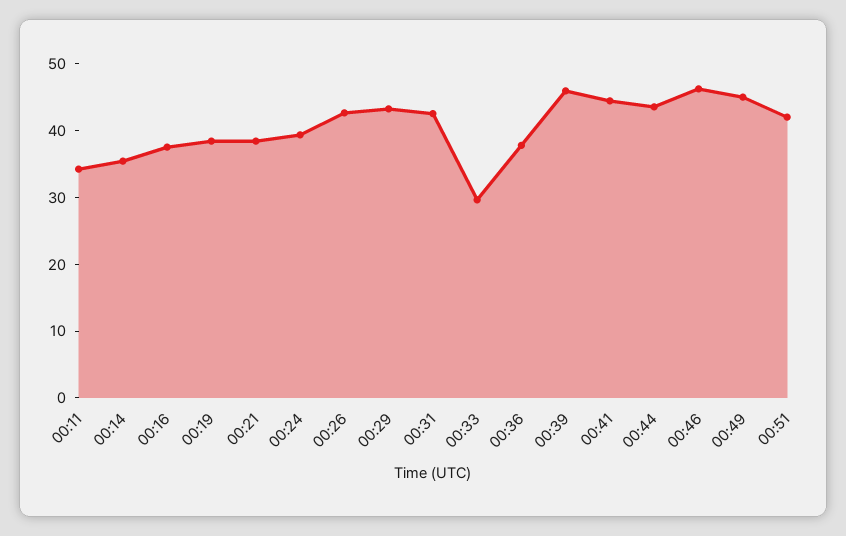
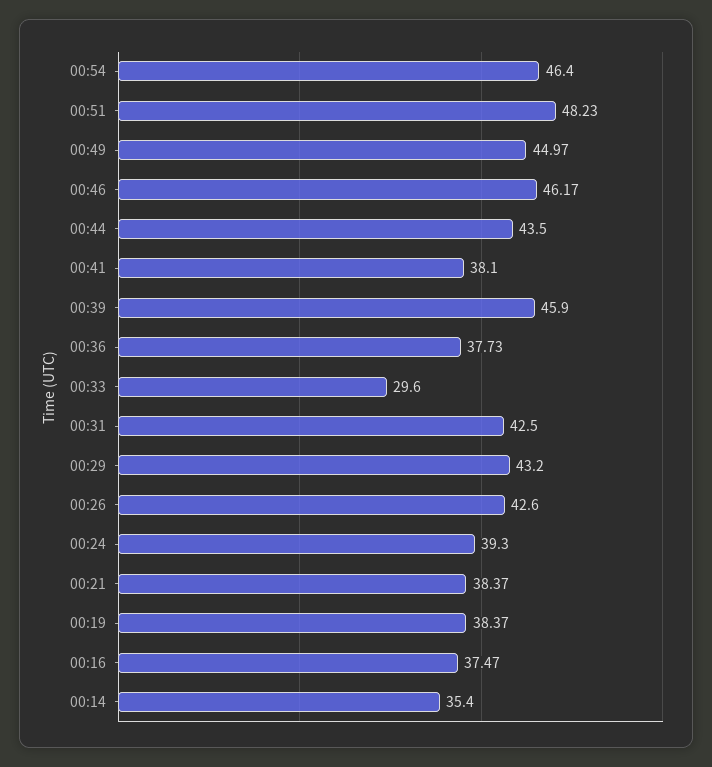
00:11: 34 -> none
00:41: 44 -> 38.1
00:51: 42 -> 48.23
00:54: none -> 46.4

